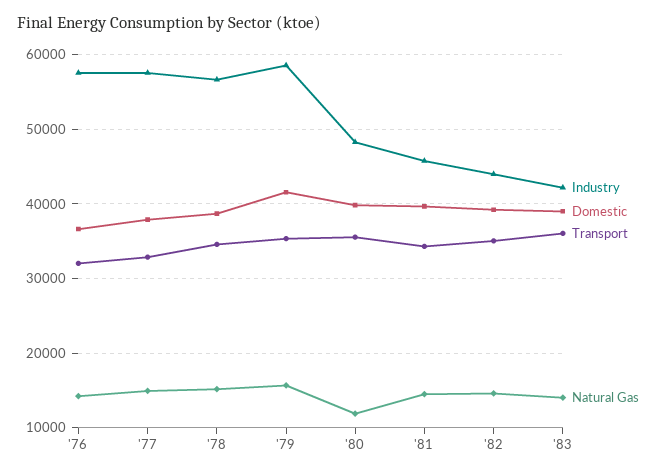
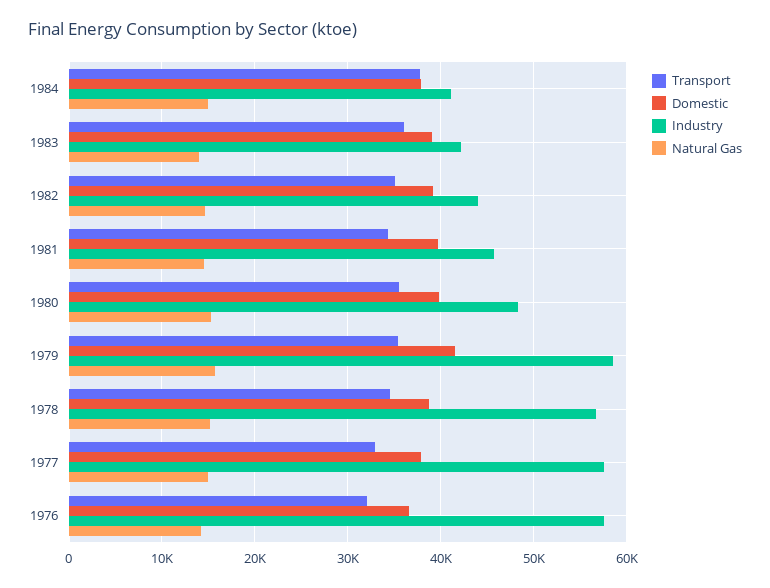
Natural Gas, '80: 12000 -> 15000
Transport, 1984: none -> 38000
Domestic, 1984: none -> 38000
Industry, 1984: none -> 41000
Natural Gas, 1984: none -> 15000

